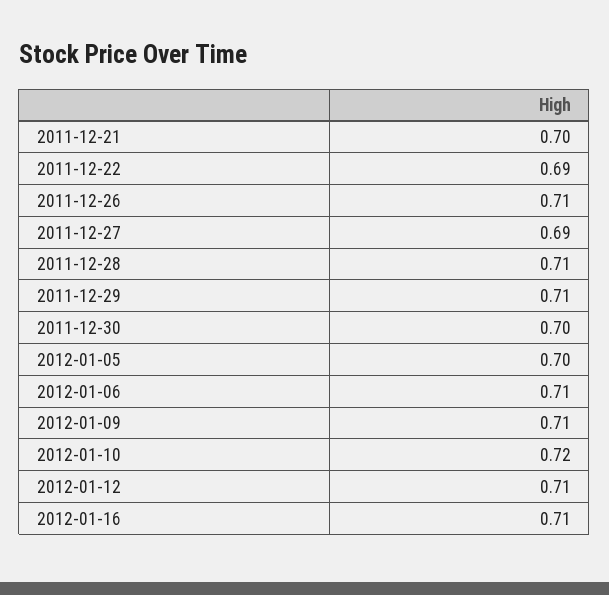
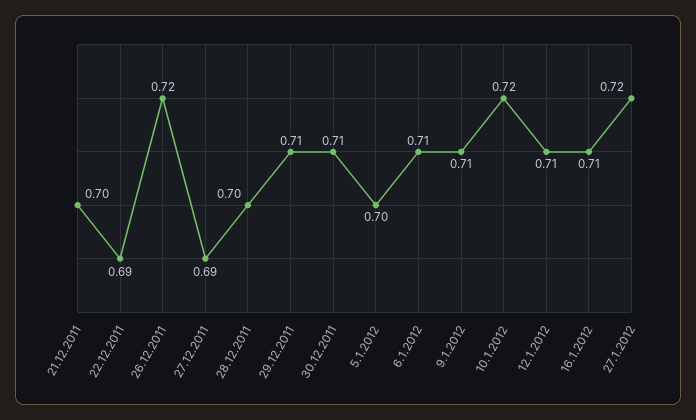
2011-12-26: 0.71 -> 0.72
2011-12-28: 0.71 -> 0.7
2011-12-30: 0.7 -> 0.71
27.1.2012: none -> 0.72

